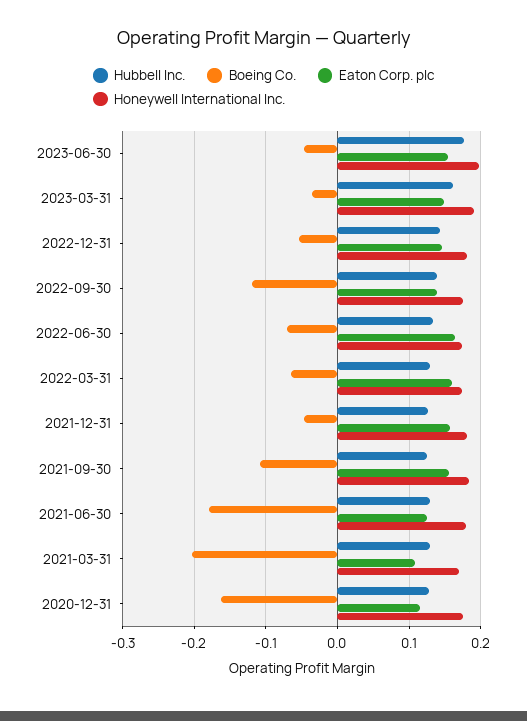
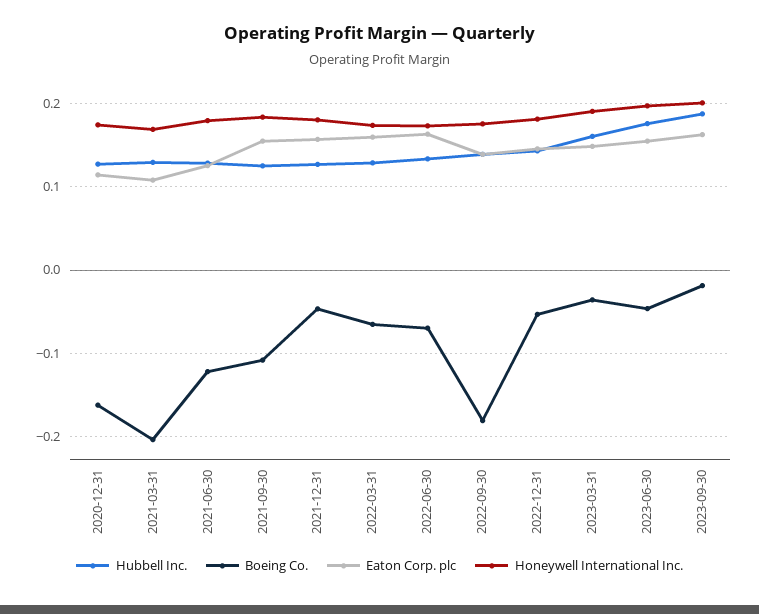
Boeing Co., 2022-09-30: -0.12 -> -0.18
Boeing Co., 2021-06-30: -0.18 -> -0.12
Hubbell Inc., 2023-09-30: none -> 0.19
Boeing Co., 2023-09-30: none -> -0.02
Eaton Corp. plc, 2023-09-30: none -> 0.16
Honeywell International Inc., 2023-09-30: none -> 0.2

